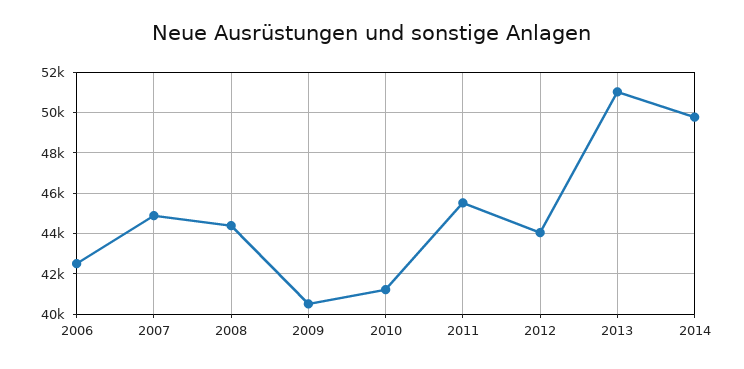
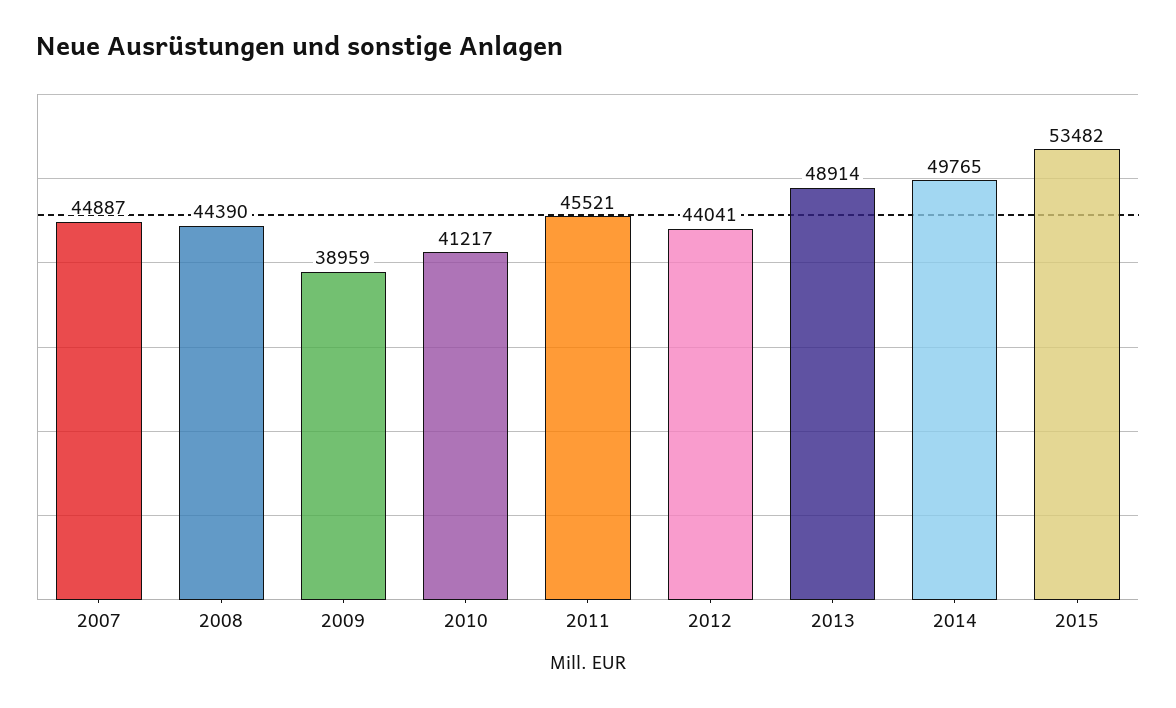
2006: 42500 -> none
2009: 40500 -> 38959
2013: 51000 -> 48914
2015: none -> 53482

